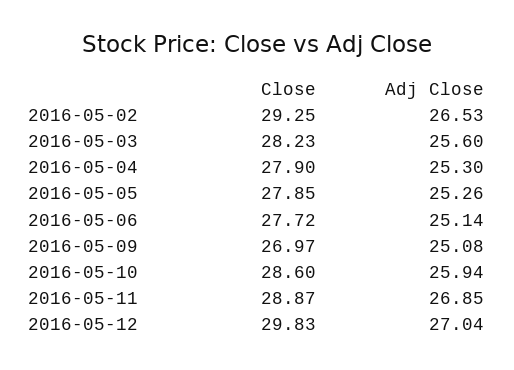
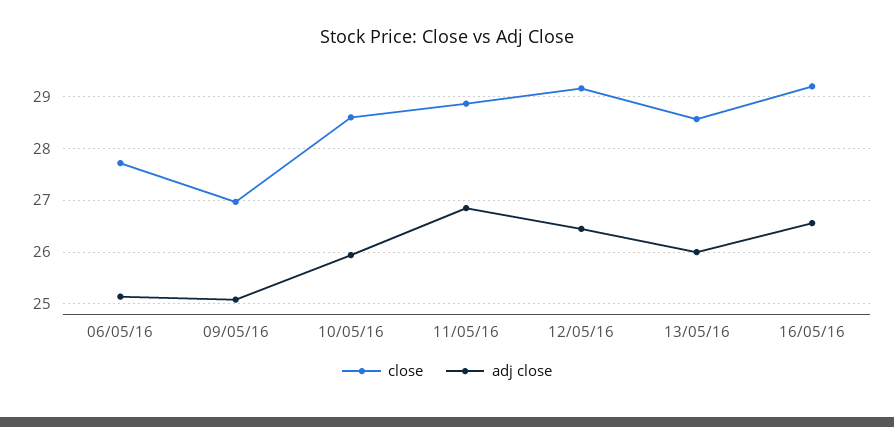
Close, 2016-05-02: 29.25 -> none
Adj Close, 2016-05-02: 26.53 -> none
Close, 2016-05-03: 28.23 -> none
Adj Close, 2016-05-03: 25.6 -> none
Close, 2016-05-04: 27.9 -> none
Adj Close, 2016-05-04: 25.3 -> none
Close, 2016-05-05: 27.85 -> none
Adj Close, 2016-05-05: 25.26 -> none
Close, 2016-05-12: 29.83 -> 29.2
Adj Close, 2016-05-12: 27.04 -> 26.4
Close, 13/05/16: none -> 28.6
Adj Close, 13/05/16: none -> 26
Close, 16/05/16: none -> 29.2
Adj Close, 16/05/16: none -> 26.6

